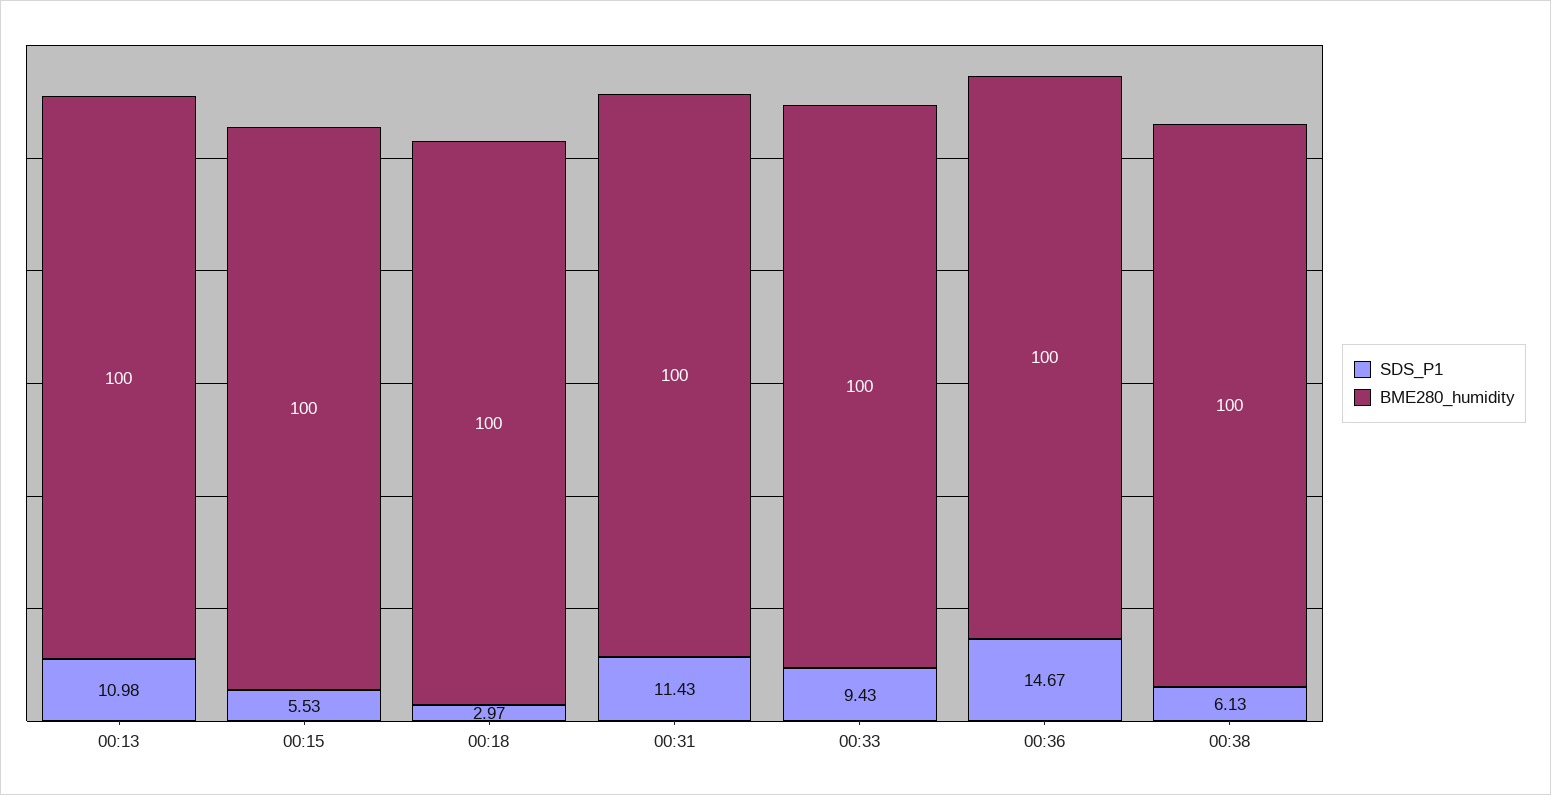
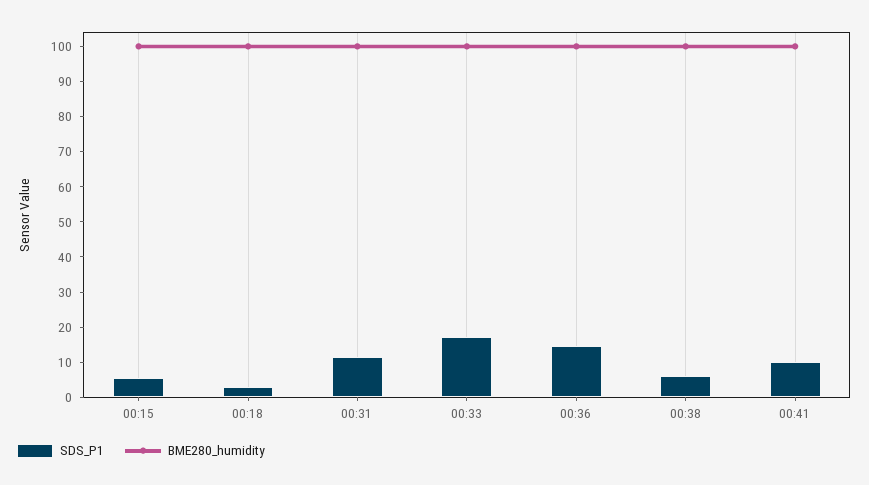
SDS_P1, 00:13: 10.98 -> none
BME280_humidity, 00:13: 100 -> none
SDS_P1, 00:33: 9.43 -> 17.5
SDS_P1, 00:41: none -> 10
BME280_humidity, 00:41: none -> 100

